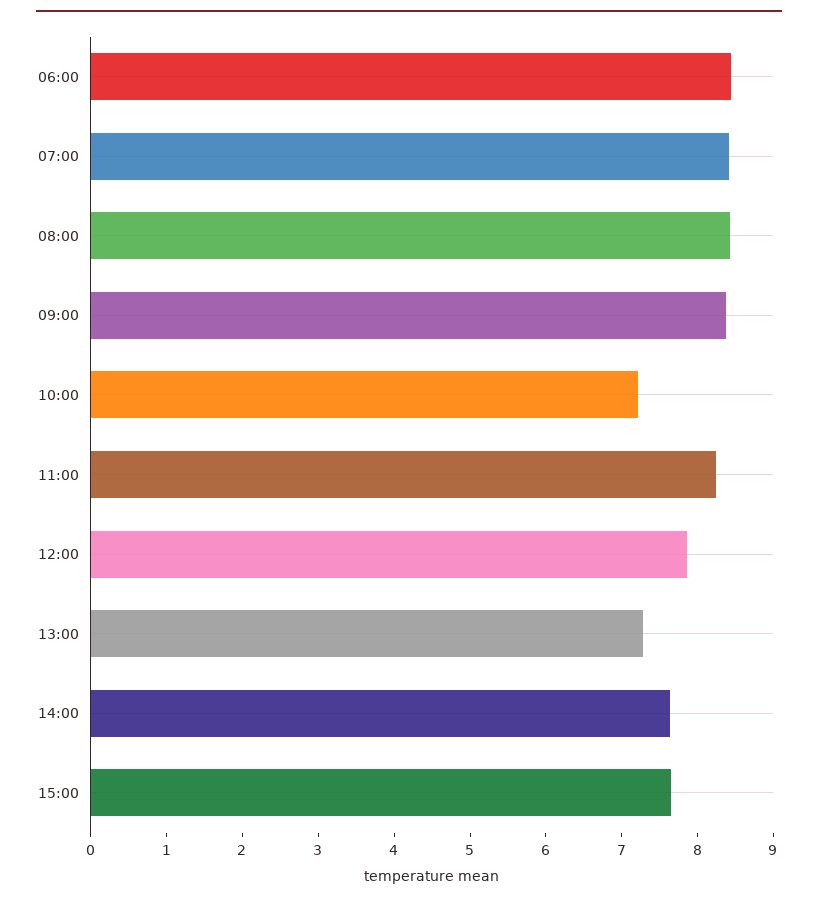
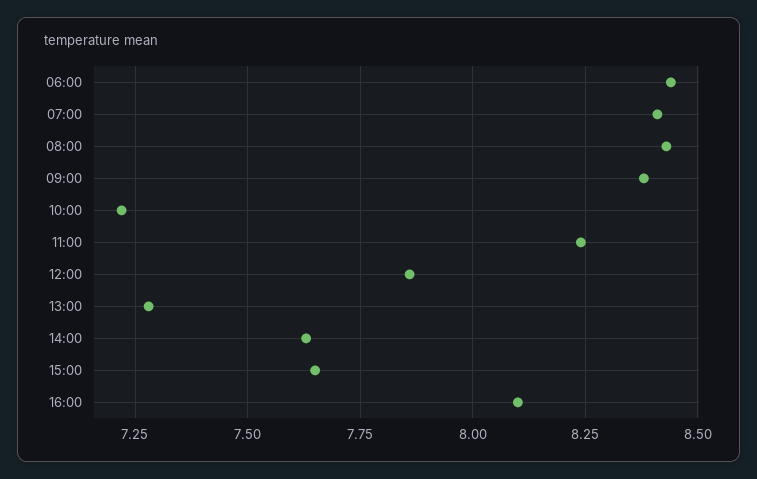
16:00: none -> 8.1

